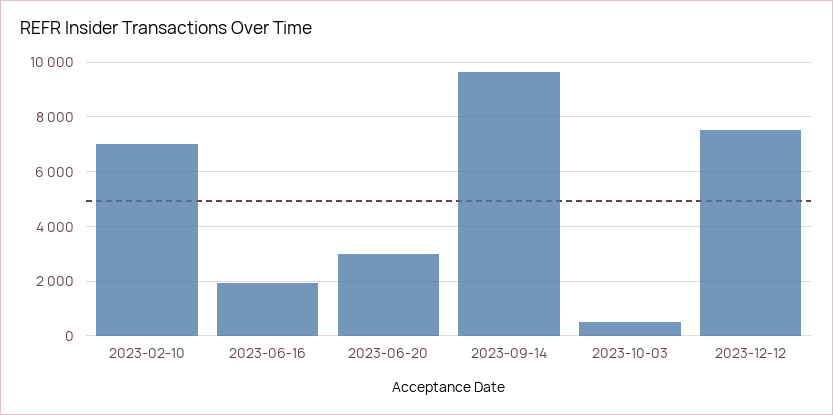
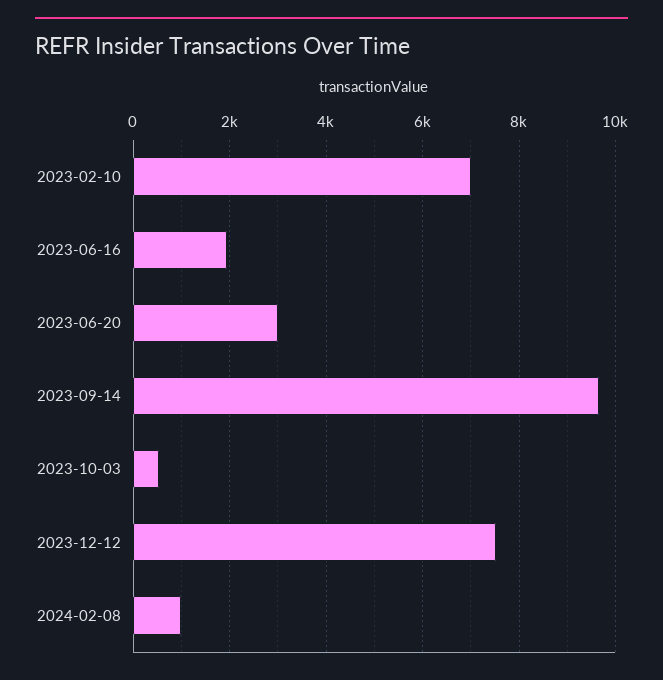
2024-02-08: none -> 1000

